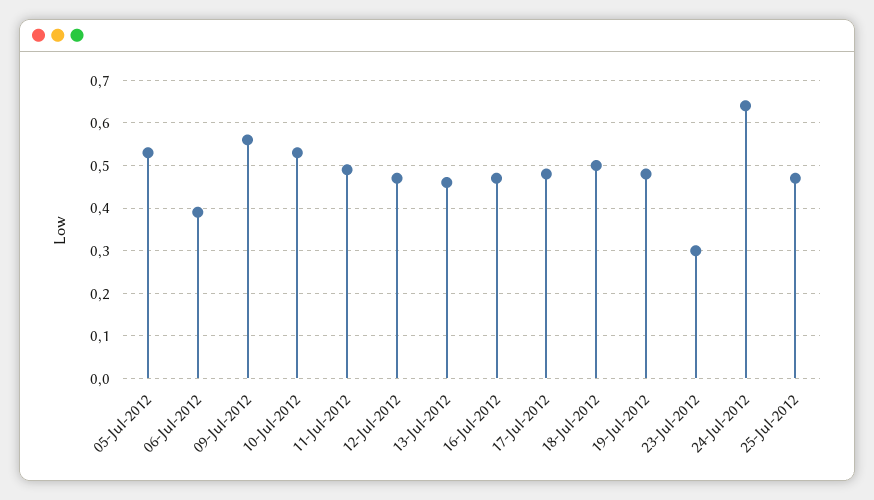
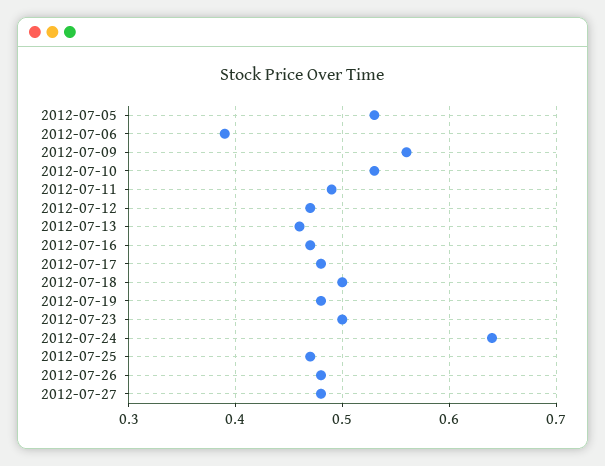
23-Jul-2012: 0.3 -> 0.5
2012-07-26: none -> 0.48
2012-07-27: none -> 0.48

